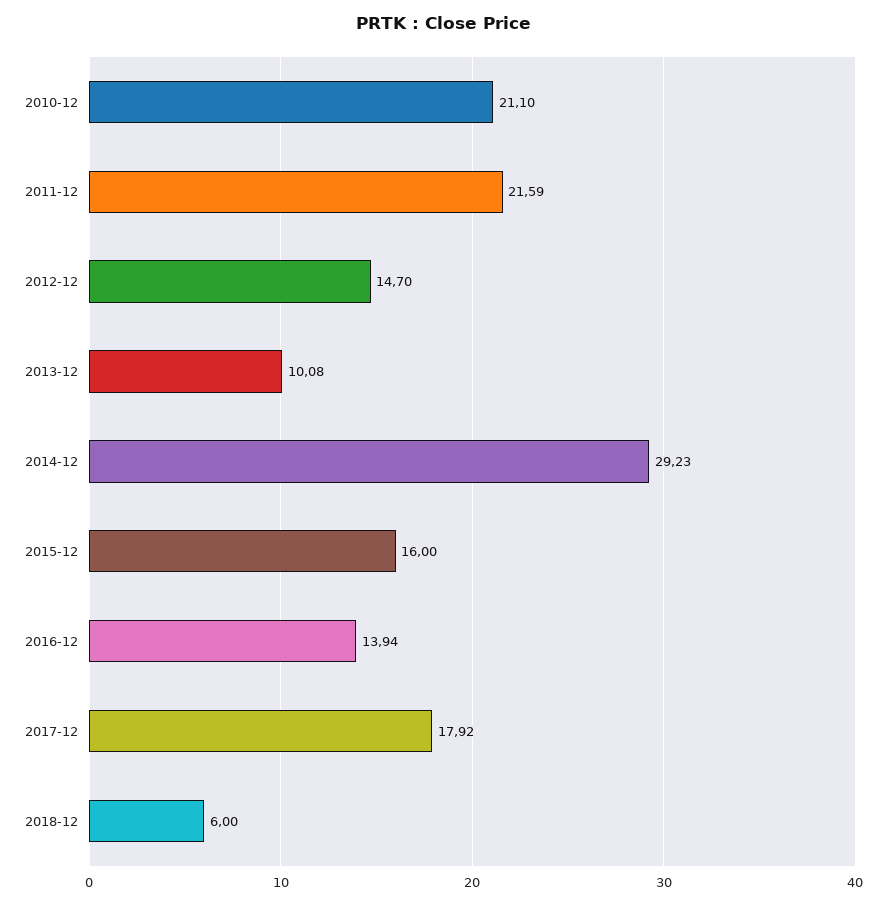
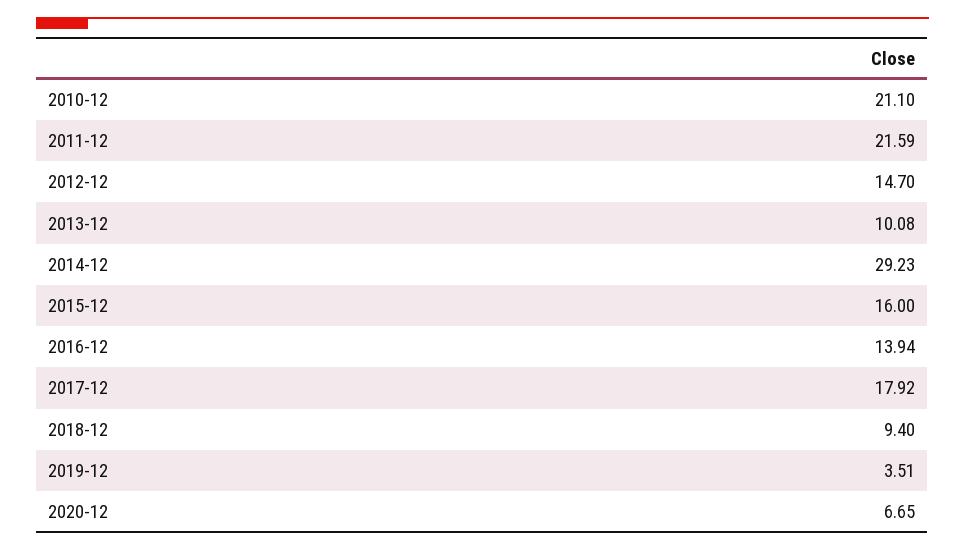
2018-12: 6 -> 9.4
2019-12: none -> 3.51
2020-12: none -> 6.65

